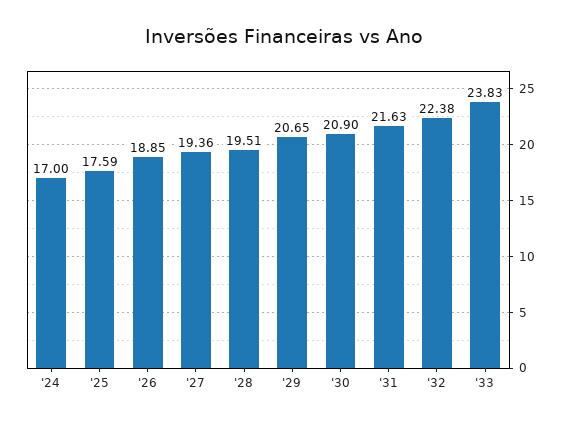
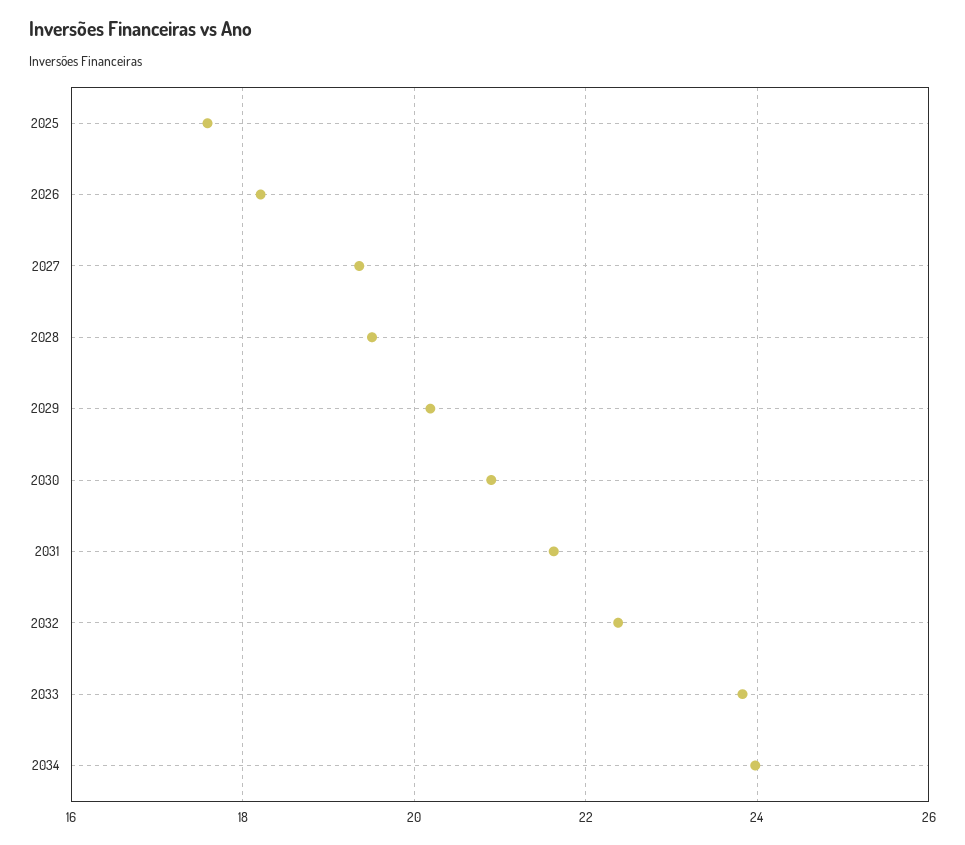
'24: 17 -> none
'26: 18.85 -> 18.2
'29: 20.65 -> 20.2
2034: none -> 24

